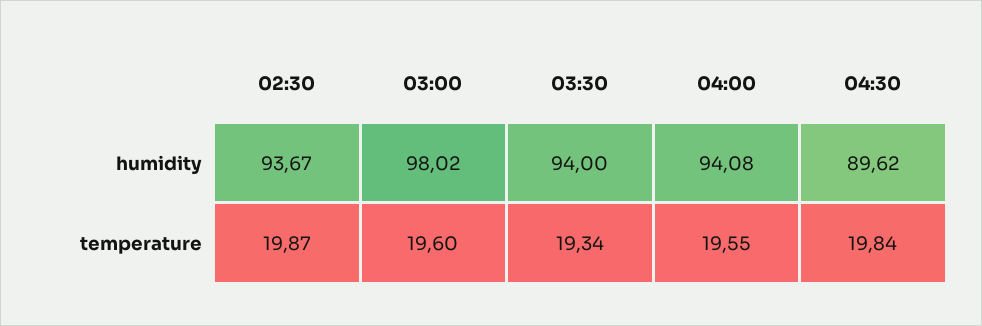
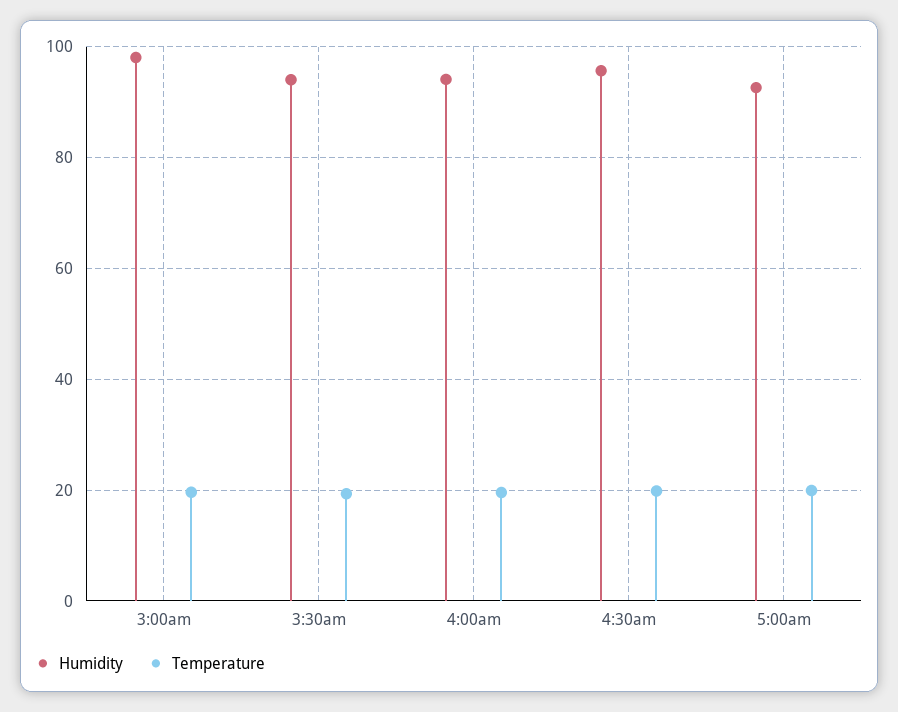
humidity, 02:30: 93.67 -> none
humidity, 04:30: 89.62 -> 96
temperature, 02:30: 19.87 -> none
humidity, 5:00am: none -> 92
temperature, 5:00am: none -> 20

